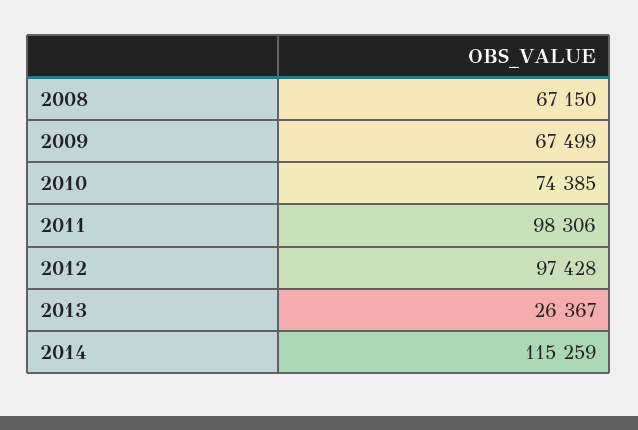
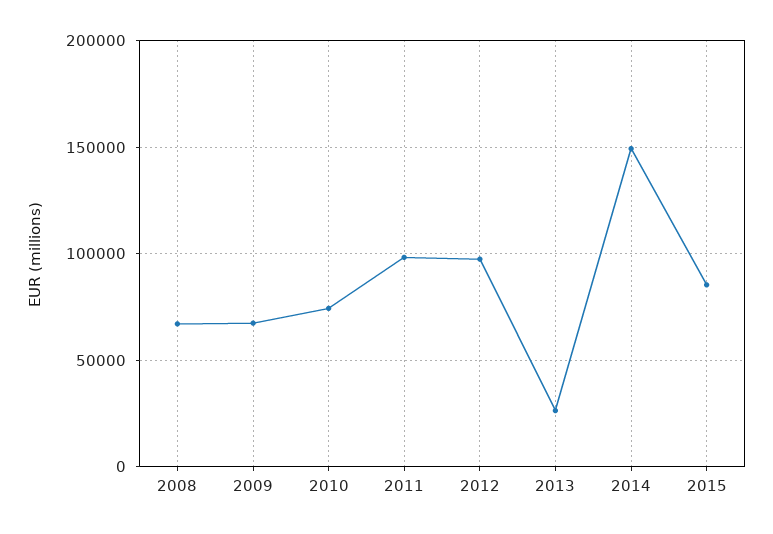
2014: 115259 -> 150000
2015: none -> 85000

